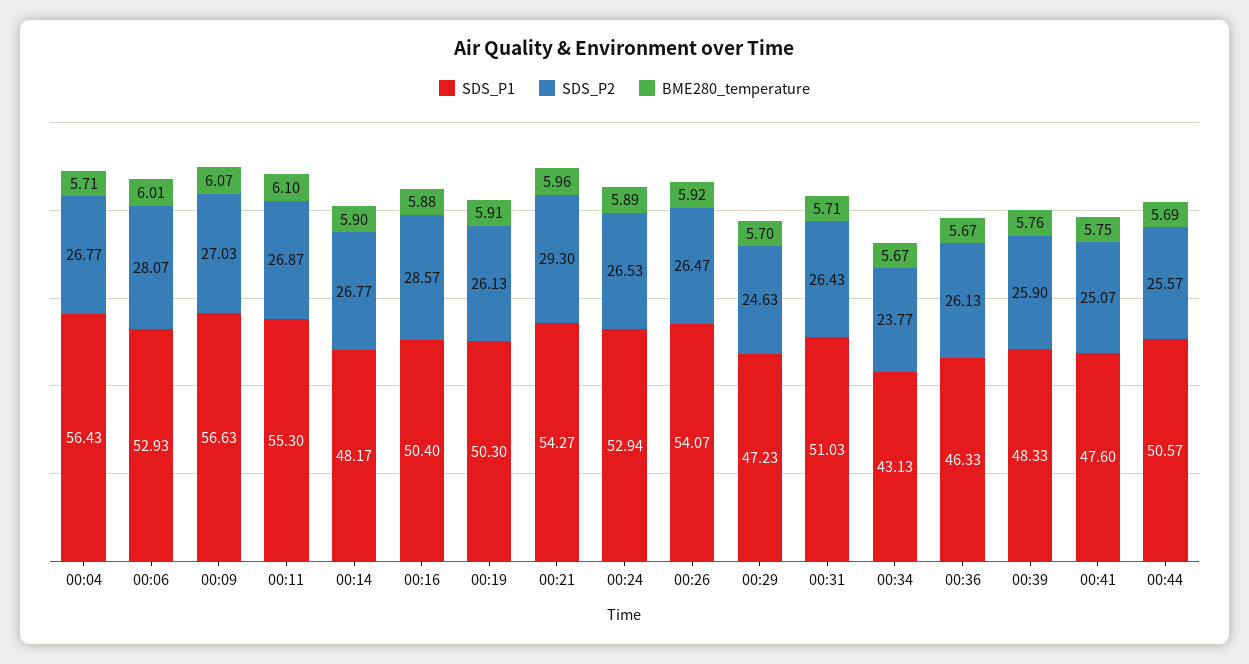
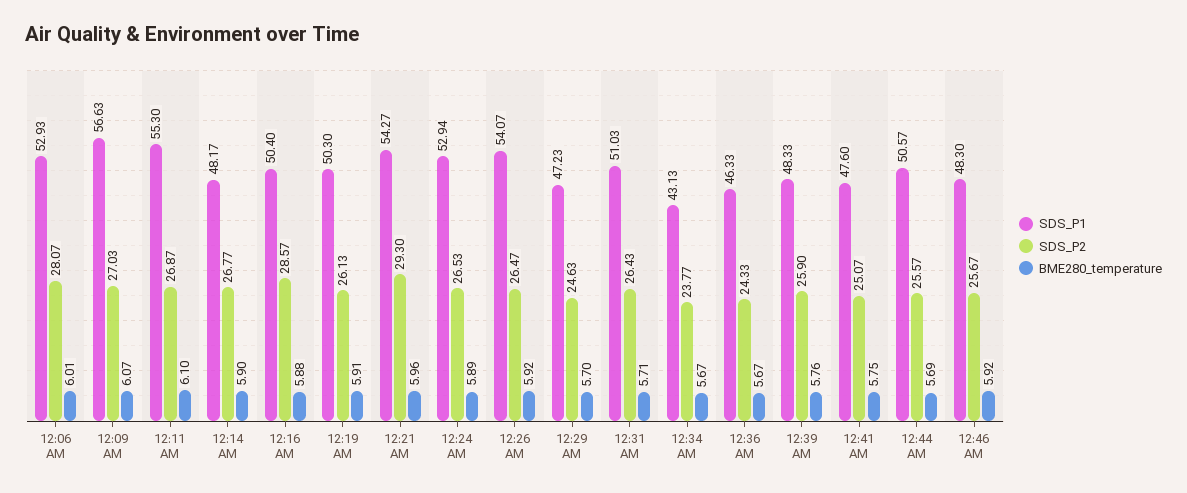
SDS_P1, 00:04: 56.43 -> none
SDS_P2, 00:04: 26.77 -> none
BME280_temperature, 00:04: 5.71 -> none
SDS_P2, 00:36: 26.13 -> 24.33
SDS_P1, 12:46 AM: none -> 48.3
SDS_P2, 12:46 AM: none -> 25.67
BME280_temperature, 12:46 AM: none -> 5.92

